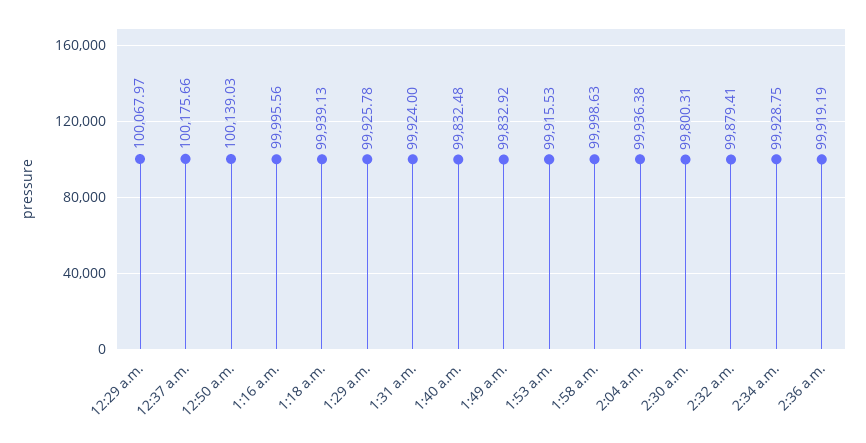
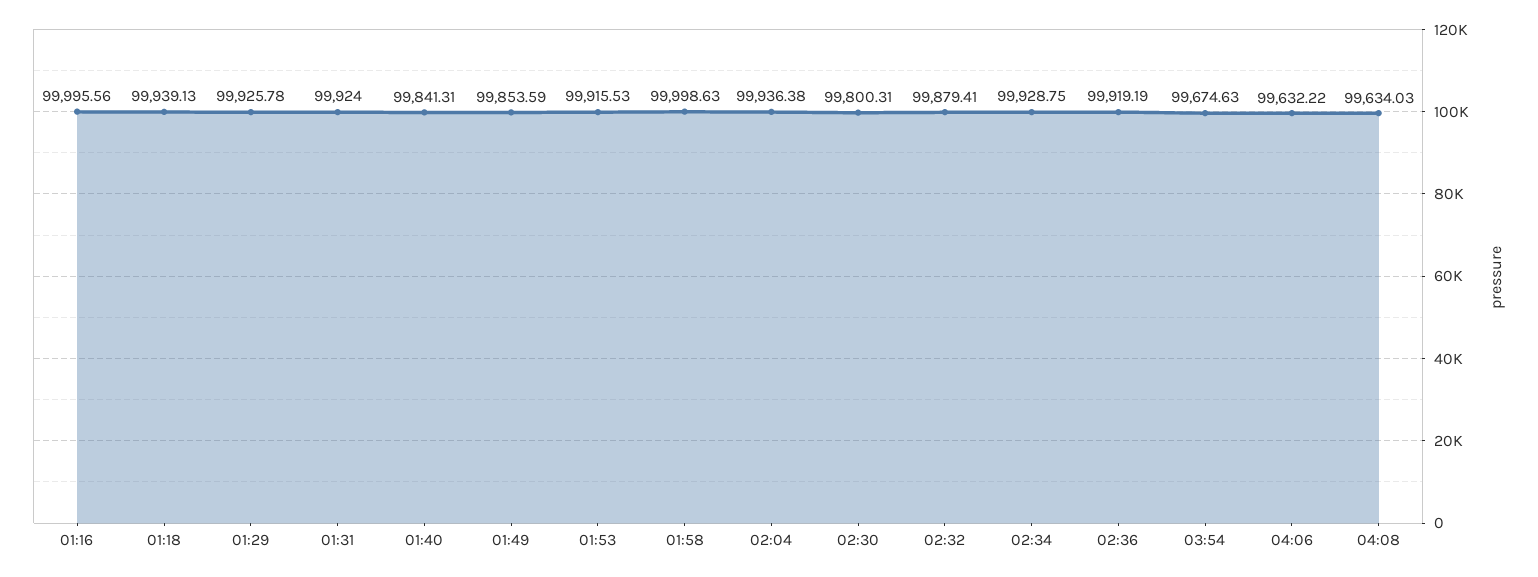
12:29 a.m.: 100067.97 -> none
12:37 a.m.: 100175.66 -> none
12:50 a.m.: 100139.03 -> none
1:40 a.m.: 99832.48 -> 99841.31
1:49 a.m.: 99832.92 -> 99853.59
03:54: none -> 99674.63
04:06: none -> 99632.22
04:08: none -> 99634.03

